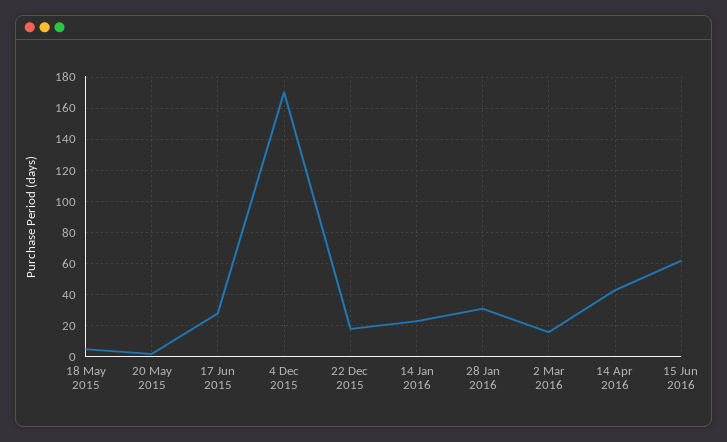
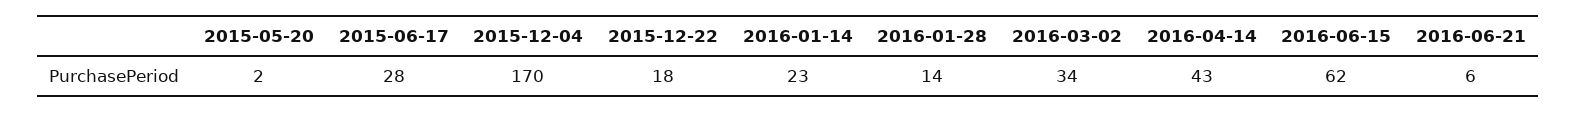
18 May 2015: 5 -> none
28 Jan 2016: 30 -> 14
2 Mar 2016: 15 -> 34
2016-06-21: none -> 6

